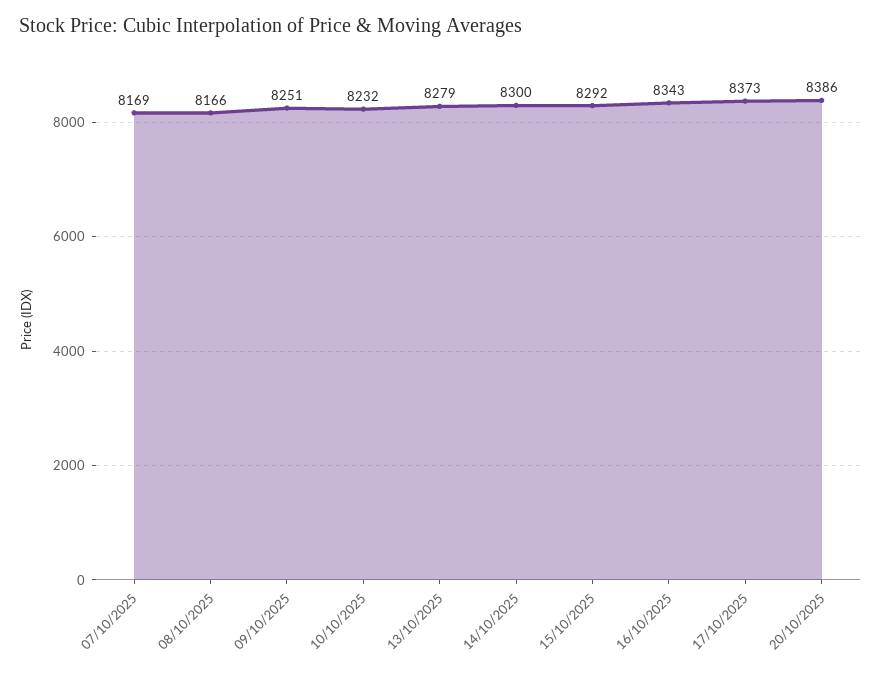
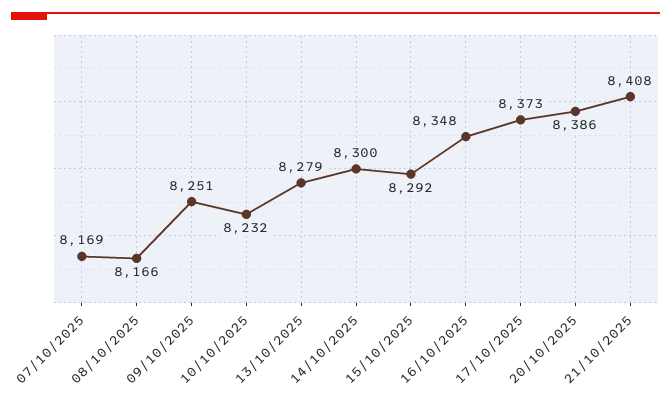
16/10/2025: 8343 -> 8348
21/10/2025: none -> 8408

